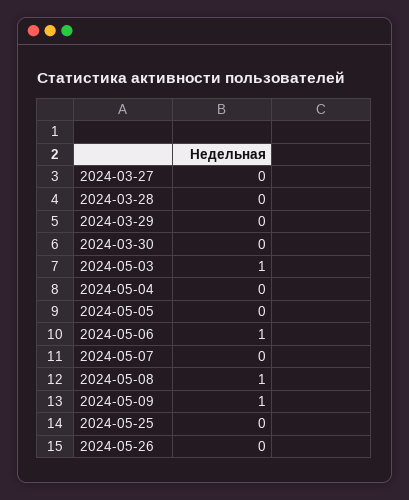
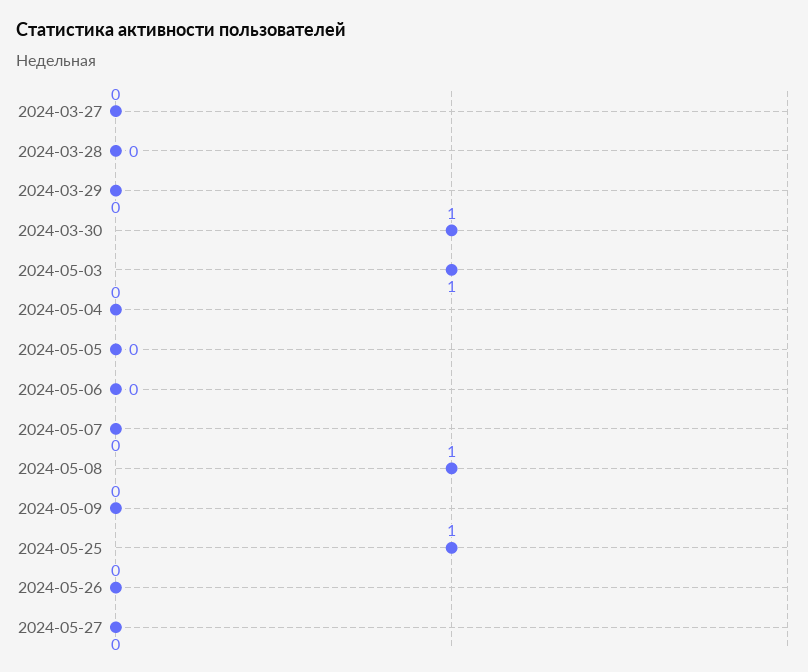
2024-03-30: 0 -> 1
2024-05-06: 1 -> 0
2024-05-09: 1 -> 0
2024-05-25: 0 -> 1
2024-05-27: none -> 0

